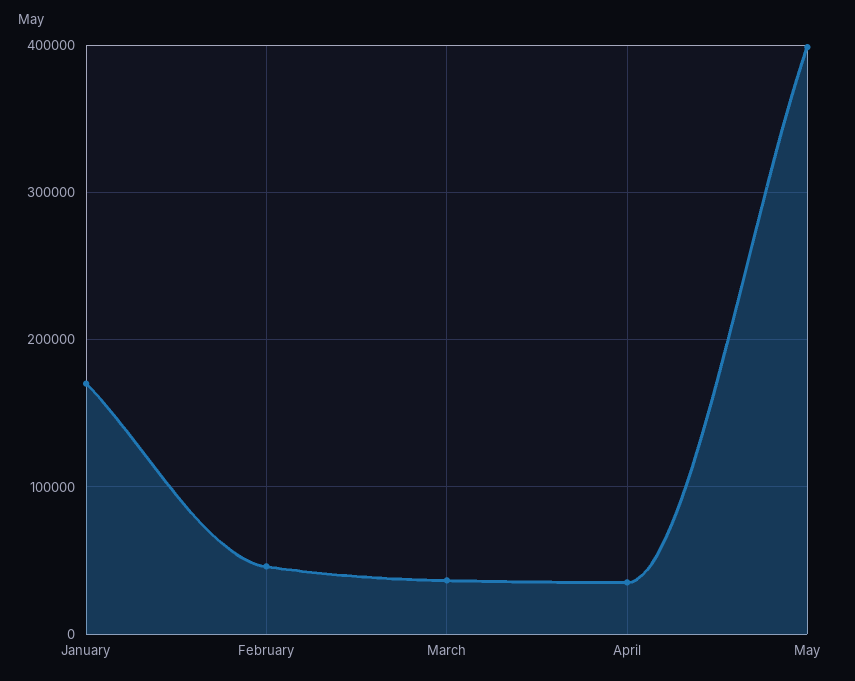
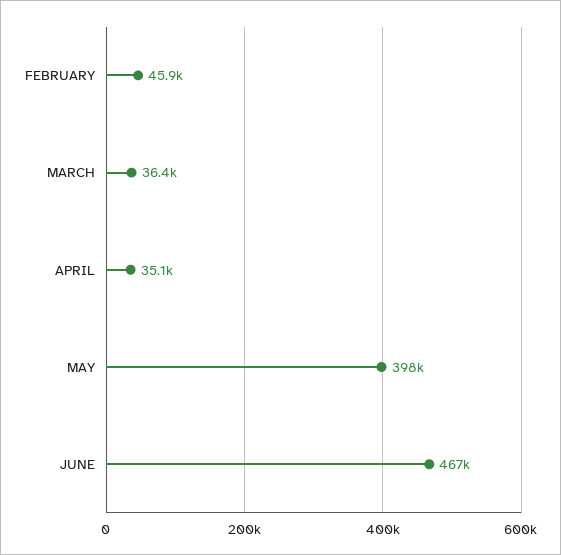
January: 170000 -> none
JUNE: none -> 467000

